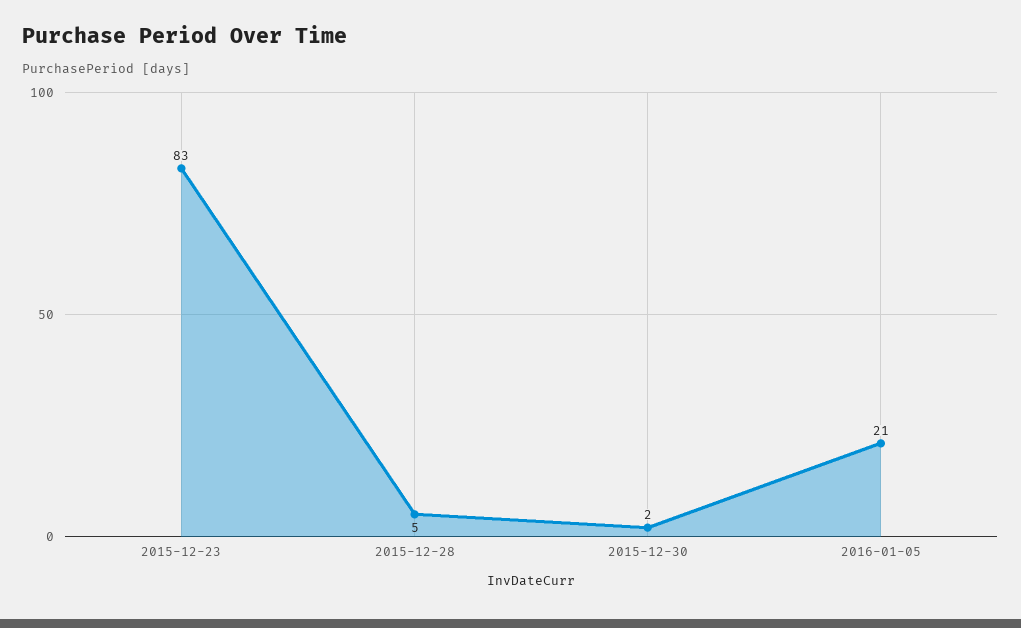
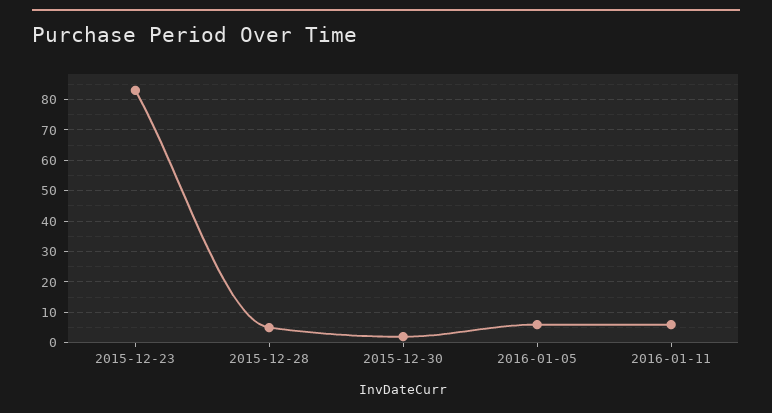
2016-01-05: 21 -> 5
2016-01-11: none -> 5

